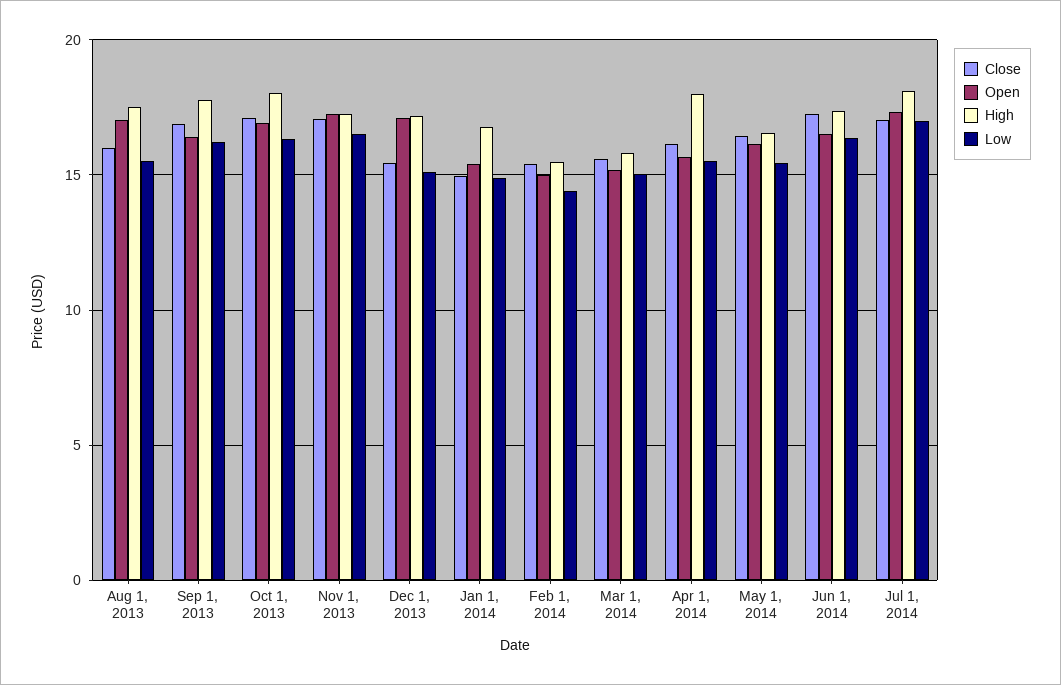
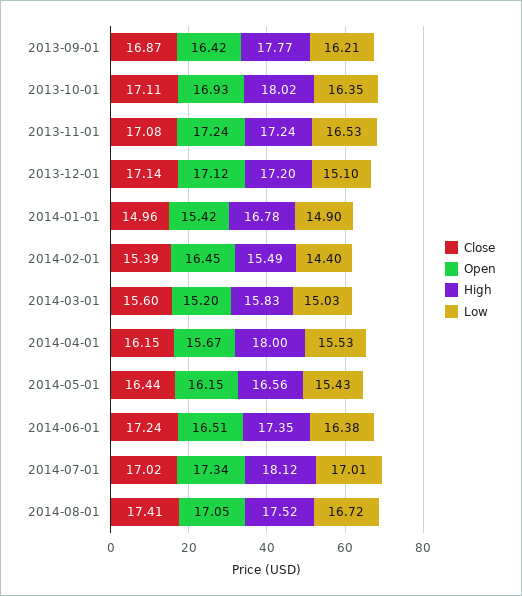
Close, Aug 1, 2013: 16 -> none
Open, Aug 1, 2013: 17 -> none
High, Aug 1, 2013: 17.5 -> none
Low, Aug 1, 2013: 15.5 -> none
Close, Dec 1, 2013: 15.5 -> 17.14
Open, Feb 1, 2014: 15 -> 16.45
Close, 2014-08-01: none -> 17.41
Open, 2014-08-01: none -> 17.05
High, 2014-08-01: none -> 17.52
Low, 2014-08-01: none -> 16.72

